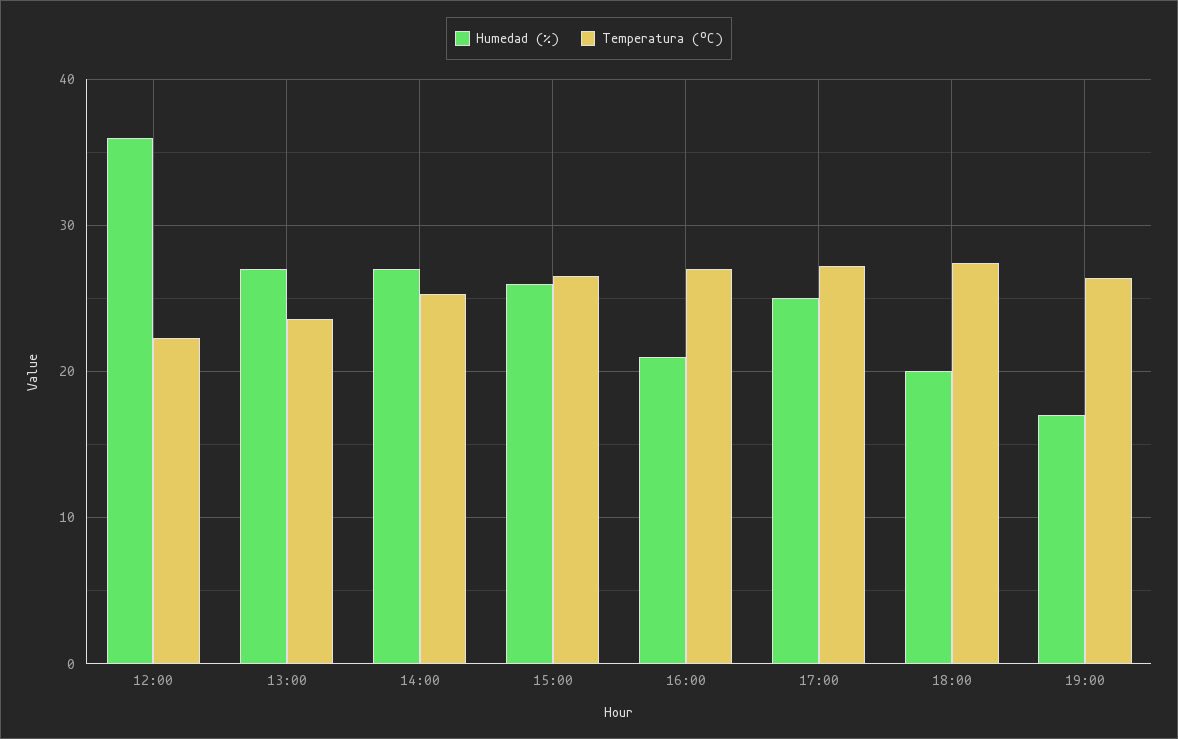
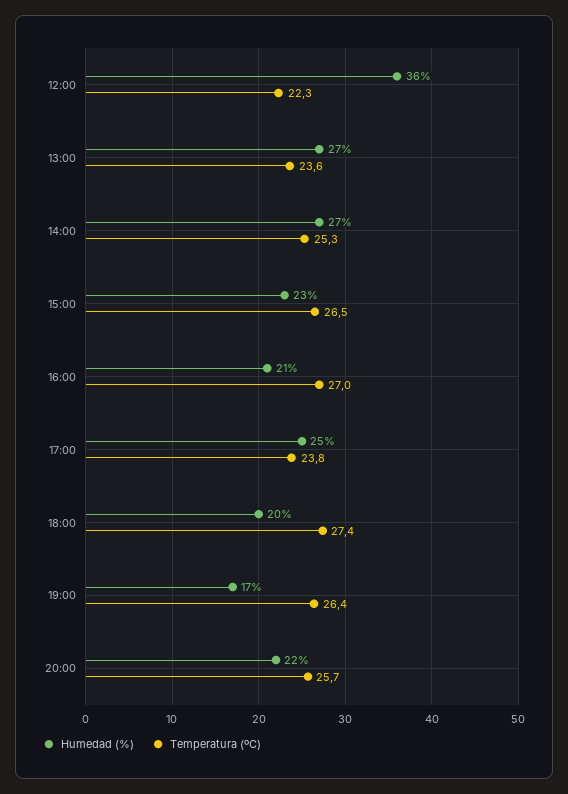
Humedad (%), 15:00: 26 -> 23
Temperatura (ºC), 17:00: 27 -> 23.8
Humedad (%), 20:00: none -> 22
Temperatura (ºC), 20:00: none -> 25.7

